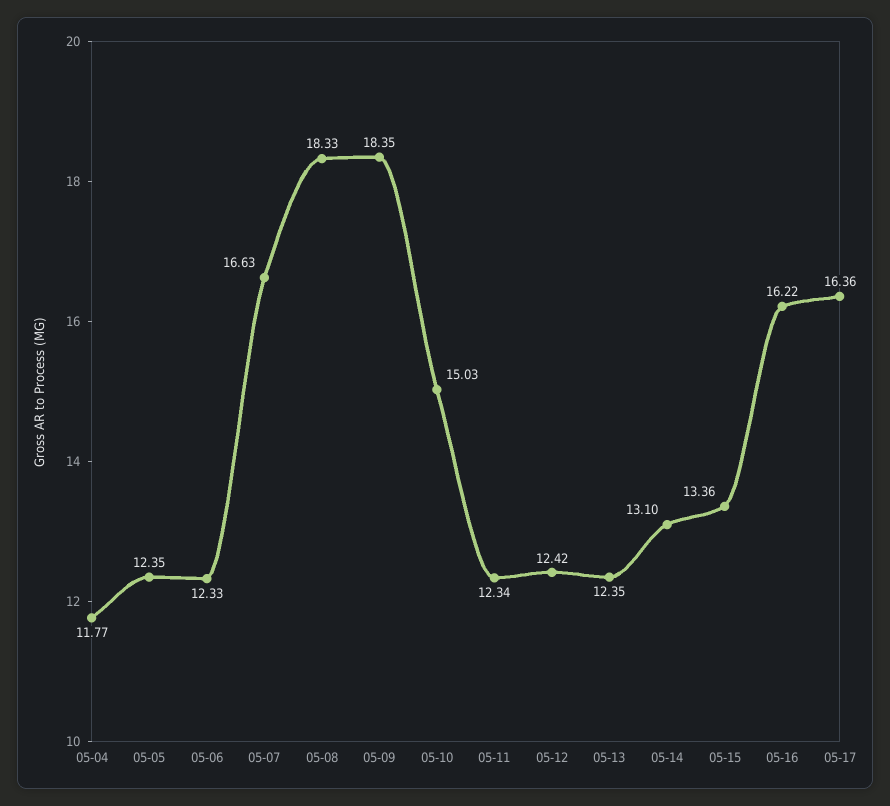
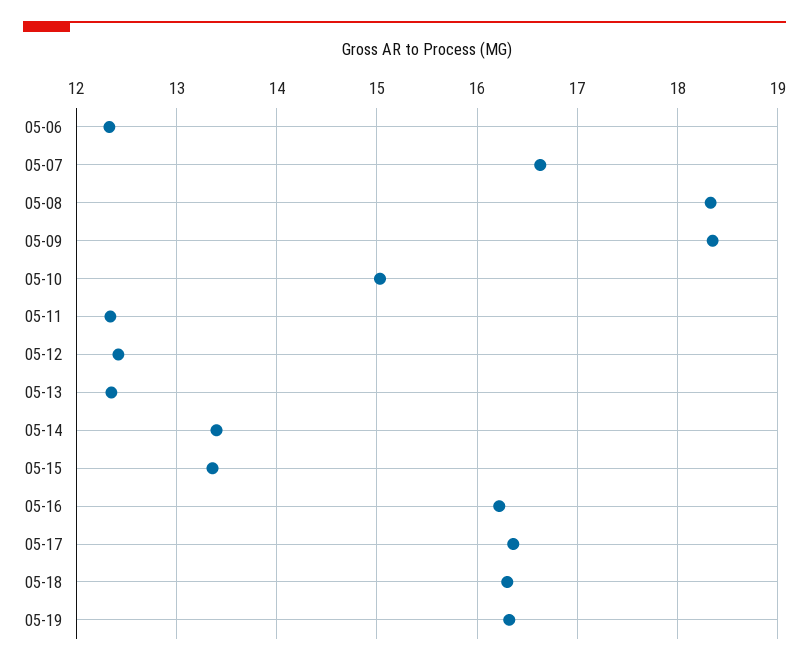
05-04: 11.77 -> none
05-05: 12.35 -> none
05-14: 13.1 -> 13.4
05-18: none -> 16.3
05-19: none -> 16.3

